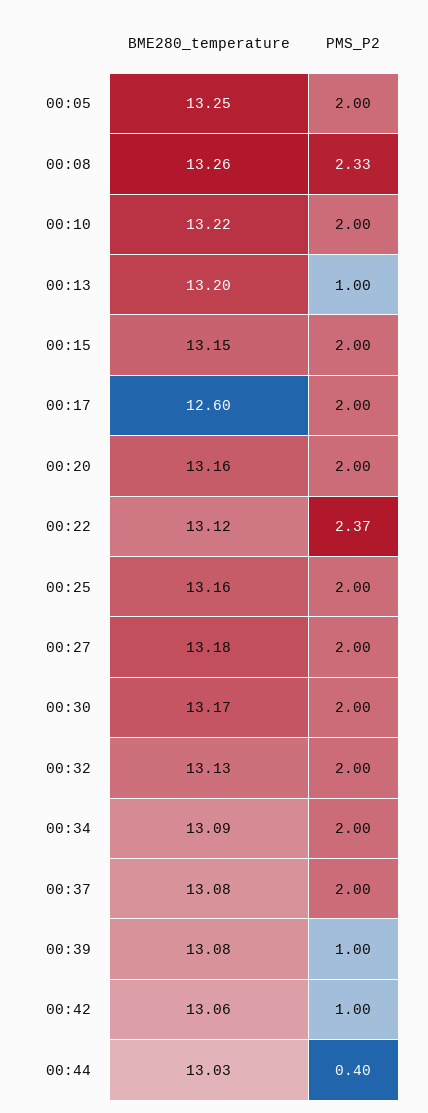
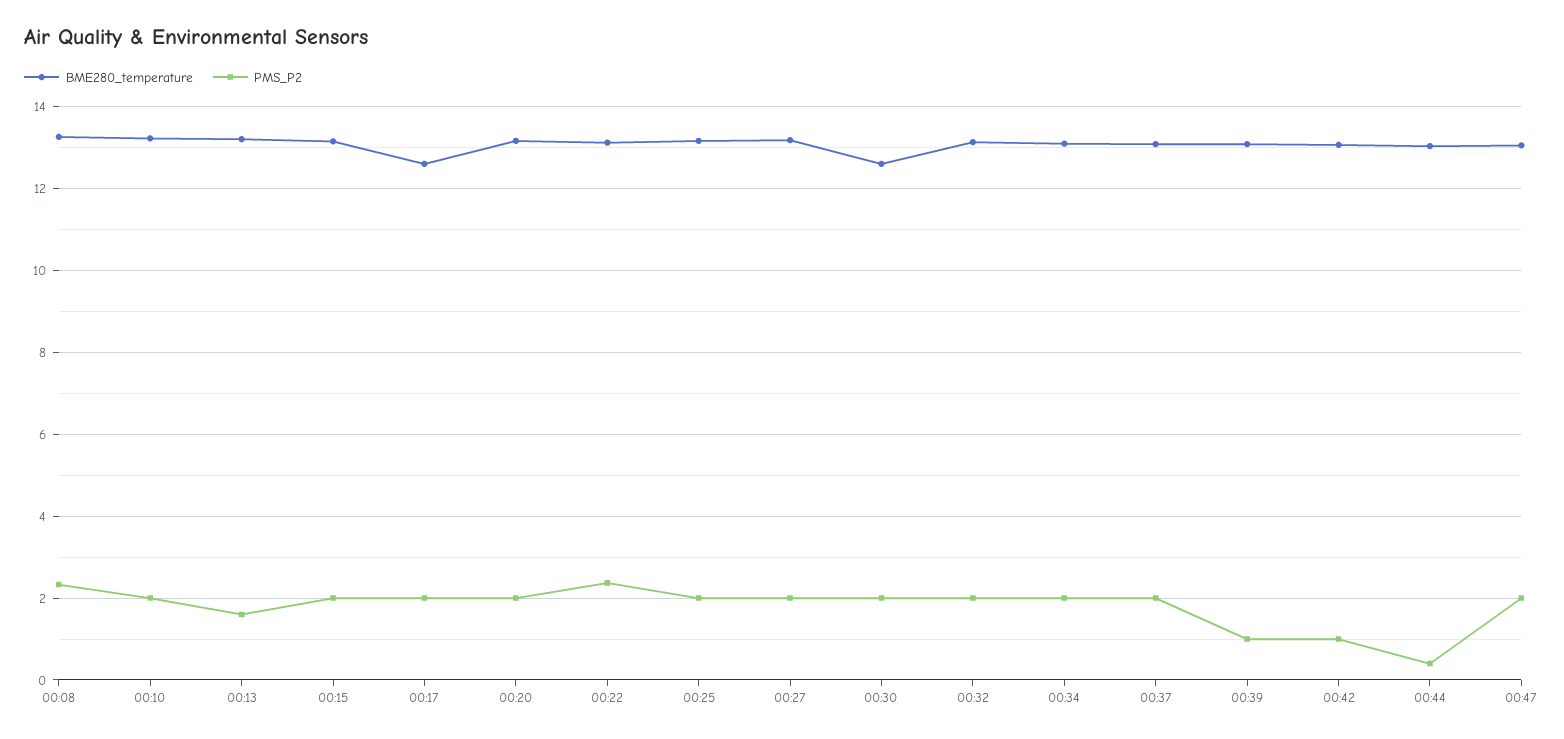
BME280_temperature, 00:05: 13.25 -> none
PMS_P2, 00:05: 2 -> none
PMS_P2, 00:13: 1 -> 1.6
BME280_temperature, 00:30: 13.17 -> 12.6
BME280_temperature, 00:47: none -> 13
PMS_P2, 00:47: none -> 2

